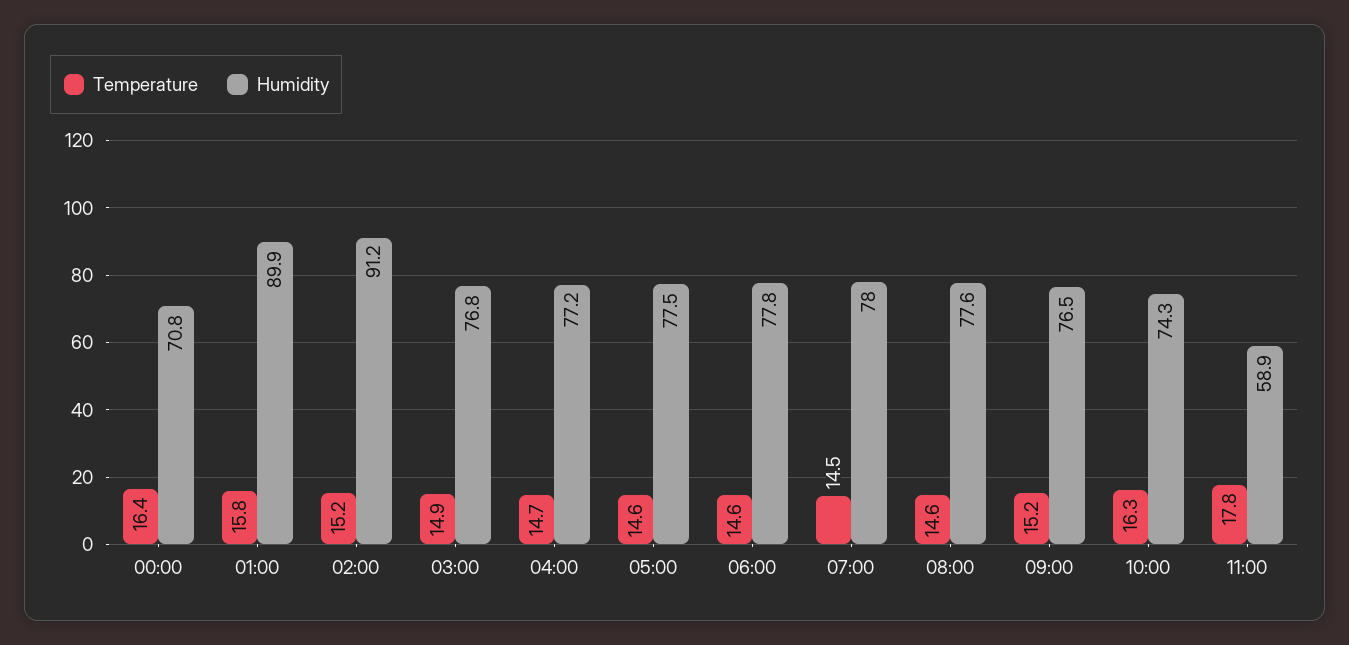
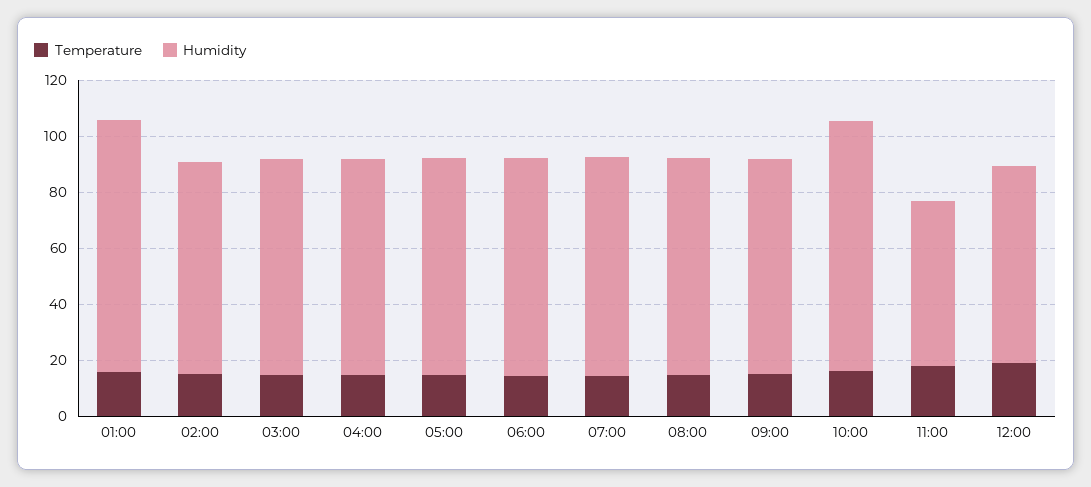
Temperature, 00:00: 16.4 -> none
Humidity, 00:00: 70.8 -> none
Humidity, 02:00: 91.2 -> 75
Humidity, 10:00: 74.3 -> 90
Temperature, 12:00: none -> 20
Humidity, 12:00: none -> 70

